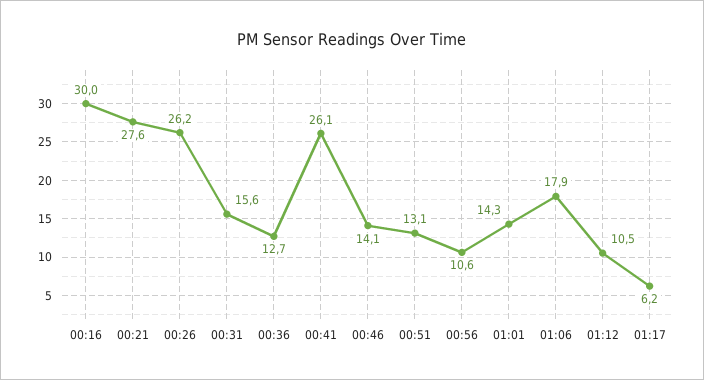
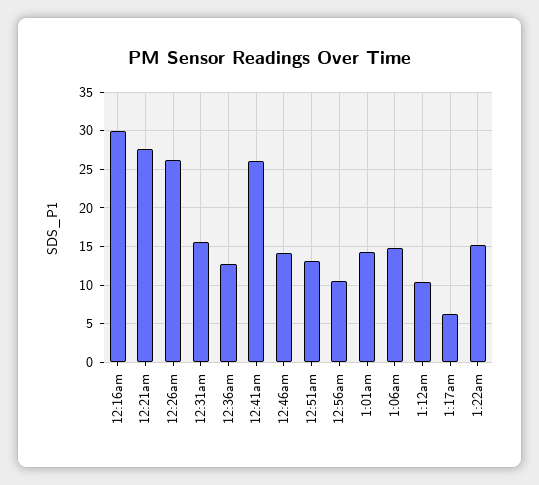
01:06: 17.9 -> 15
1:22am: none -> 15

